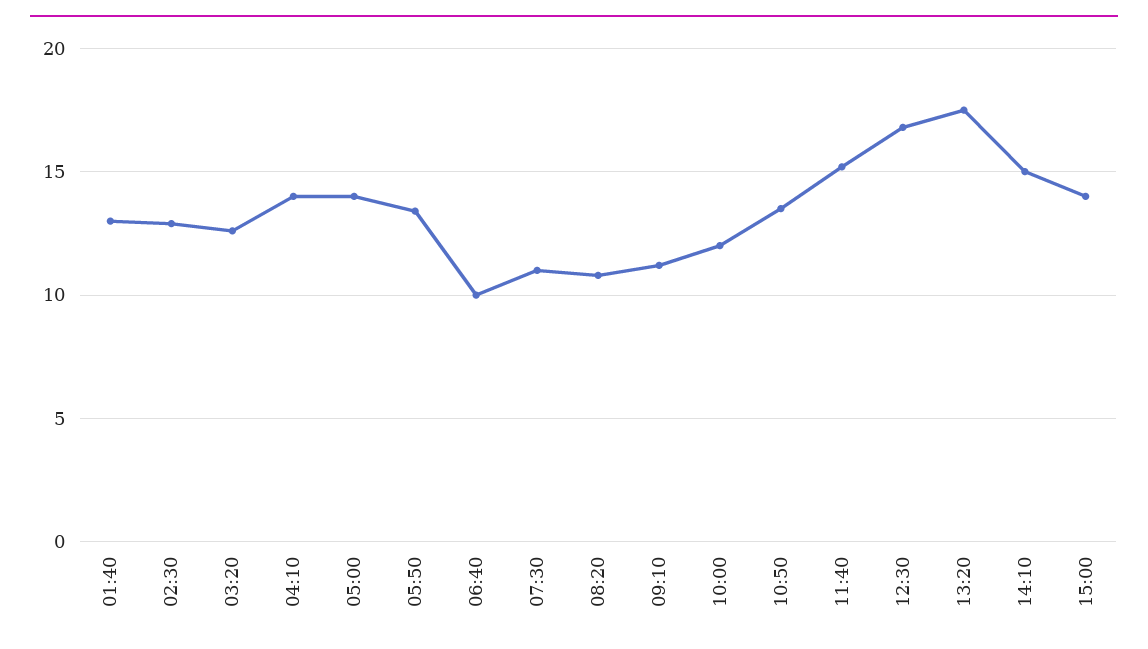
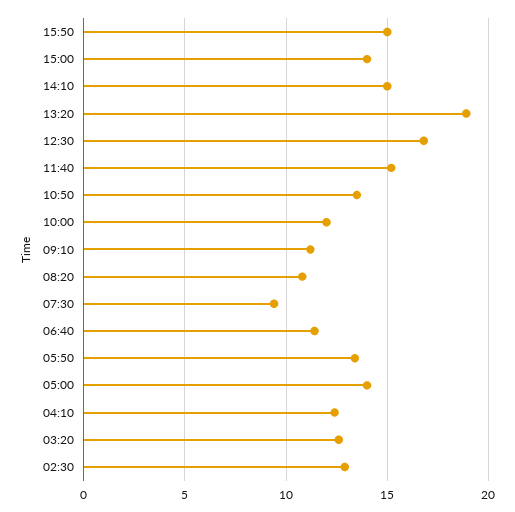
01:40: 13 -> none
04:10: 14 -> 12.5
06:40: 10 -> 11.5
07:30: 11 -> 9.5
13:20: 17.5 -> 19
15:50: none -> 15

